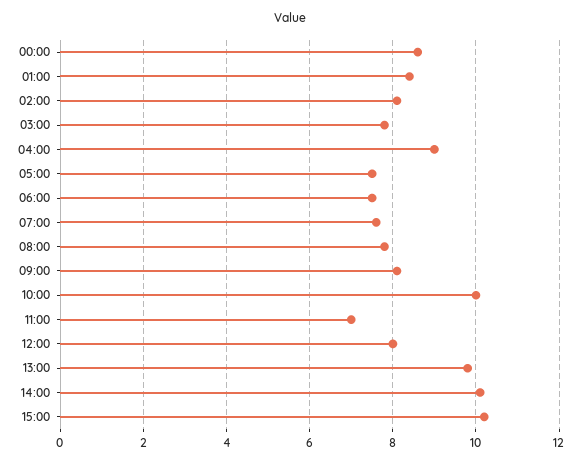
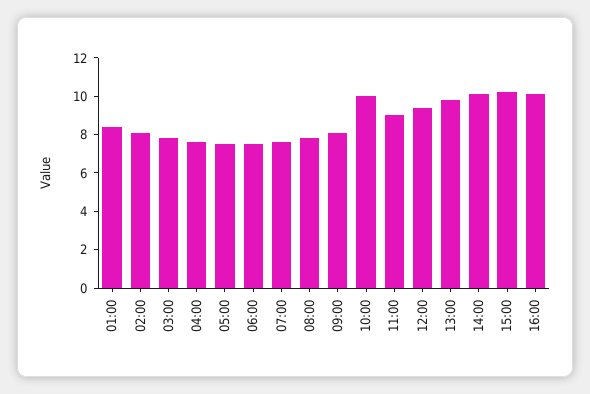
00:00: 8.5 -> none
04:00: 9 -> 7.5
11:00: 7 -> 9
12:00: 8 -> 9.5
16:00: none -> 10

